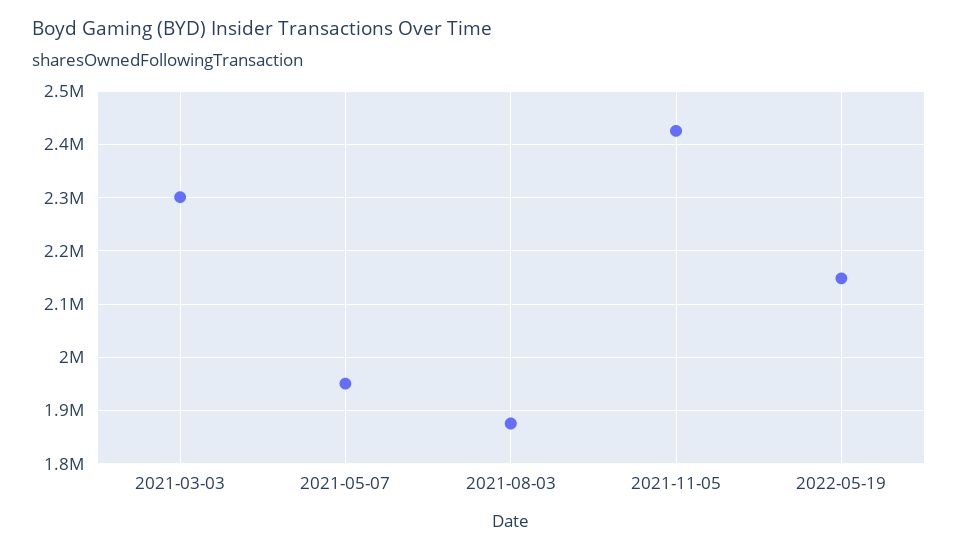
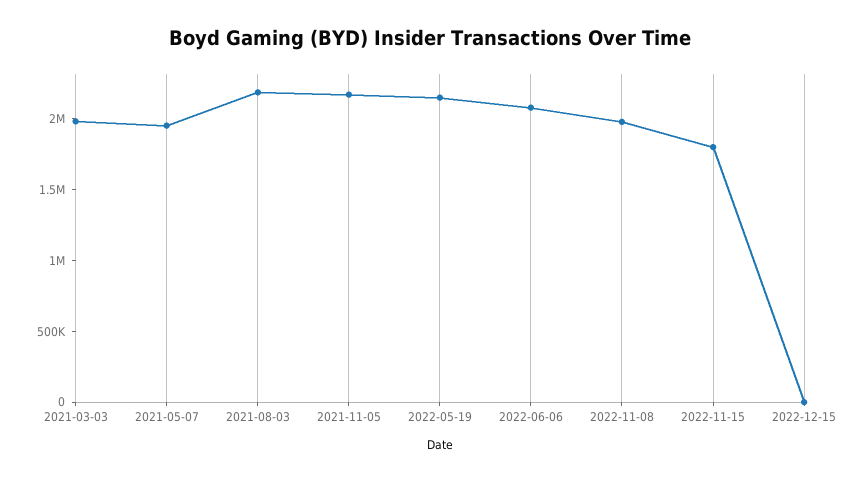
2021-03-03: 2300000 -> 2000000
2021-08-03: 1880000 -> 2200000
2021-11-05: 2420000 -> 2200000
2022-06-06: none -> 2100000
2022-11-08: none -> 2000000
2022-11-15: none -> 1800000
2022-12-15: none -> 0

